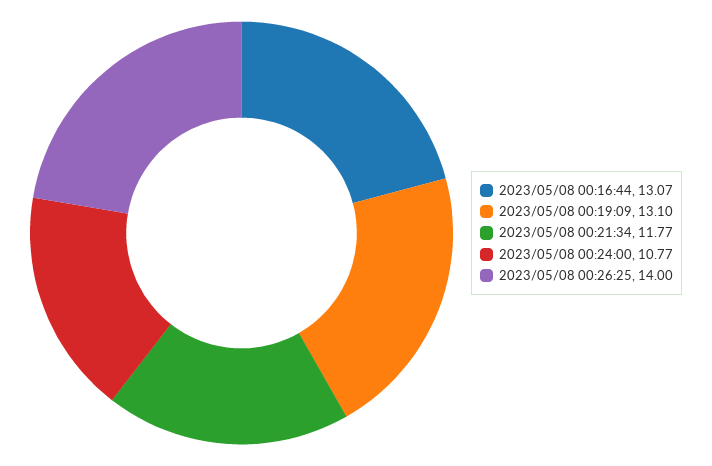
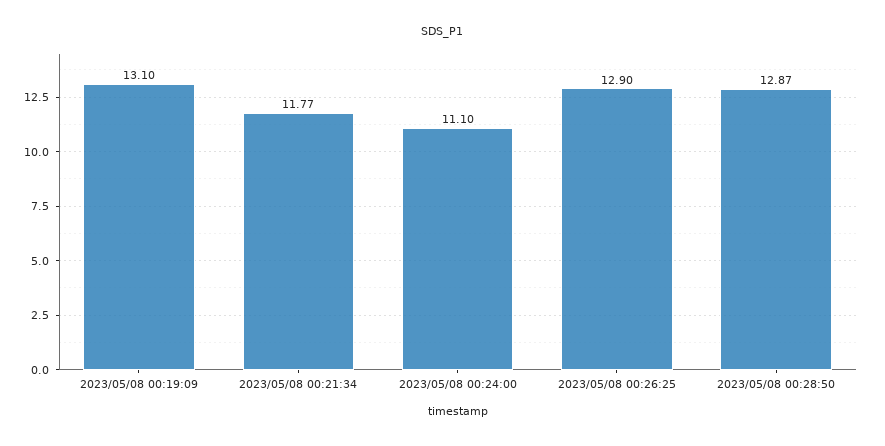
2023/05/08 00:16:44: 13.07 -> none
2023/05/08 00:24:00: 10.77 -> 11.1
2023/05/08 00:26:25: 14 -> 12.9
2023/05/08 00:28:50: none -> 12.87

